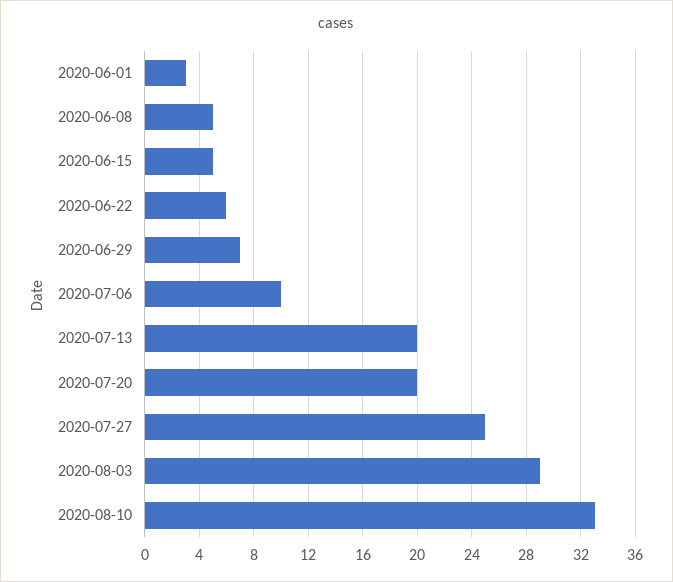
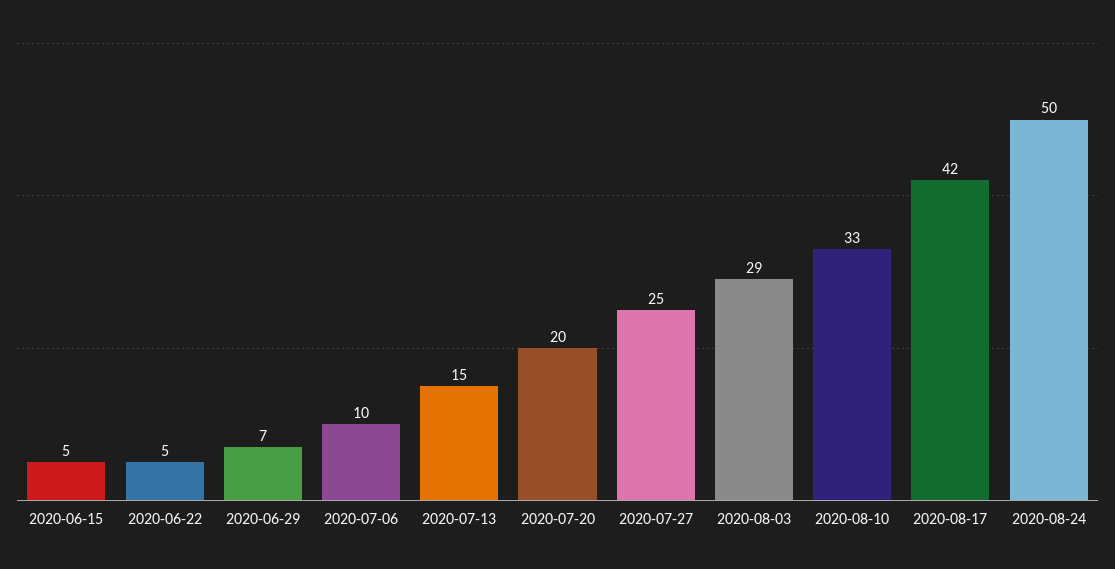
2020-06-01: 3 -> none
2020-06-08: 5 -> none
2020-06-22: 6 -> 5
2020-07-13: 20 -> 15
2020-08-17: none -> 42
2020-08-24: none -> 50

